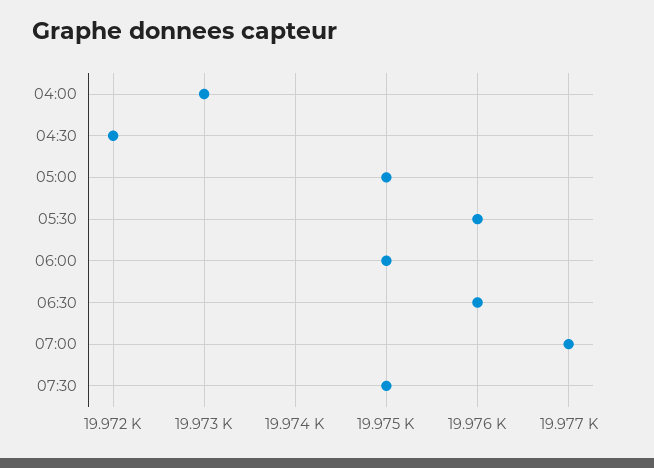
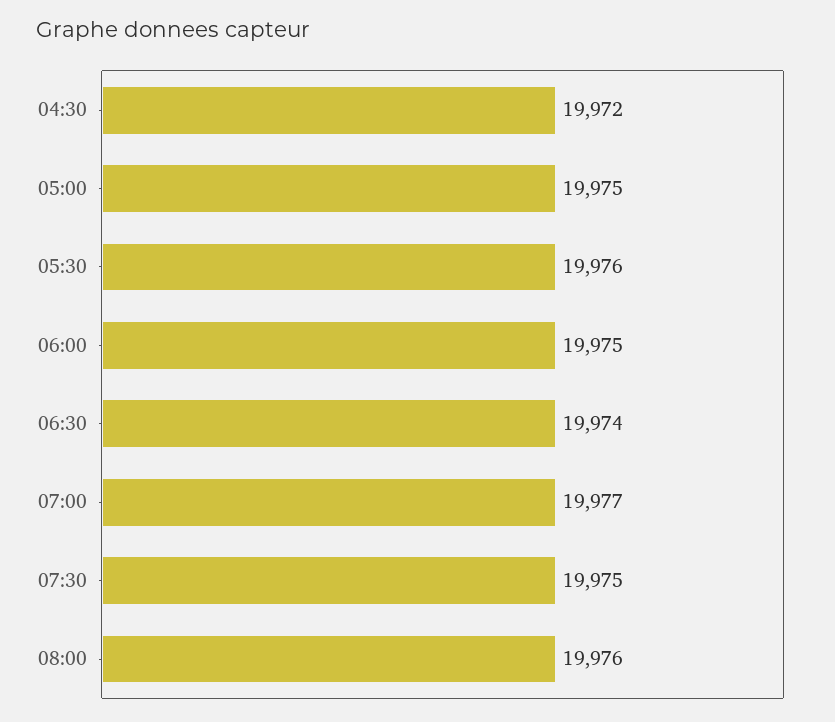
04:00: 19973 -> none
06:30: 19976 -> 19974
08:00: none -> 19976

